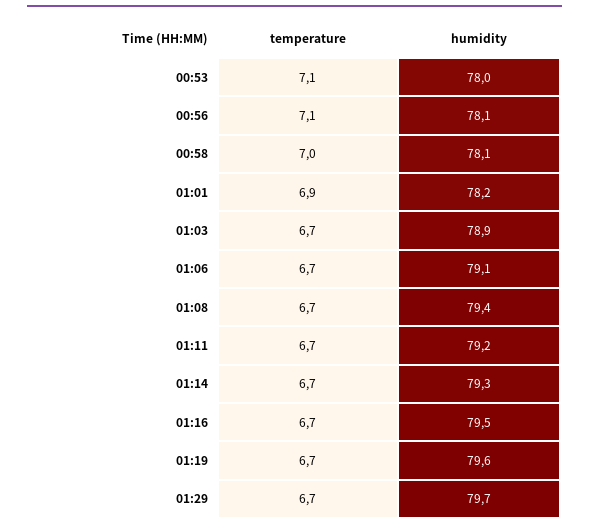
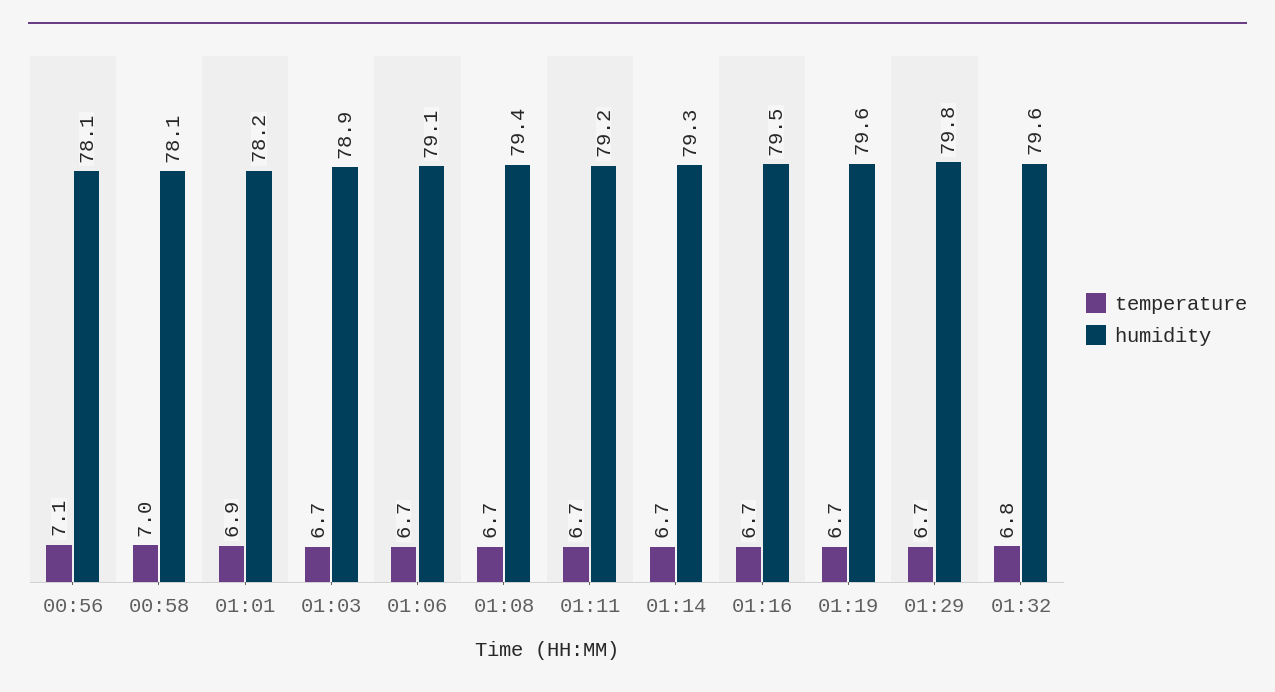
temperature, 00:53: 7.1 -> none
humidity, 00:53: 78 -> none
humidity, 01:29: 79.7 -> 79.8
temperature, 01:32: none -> 6.8
humidity, 01:32: none -> 79.6

